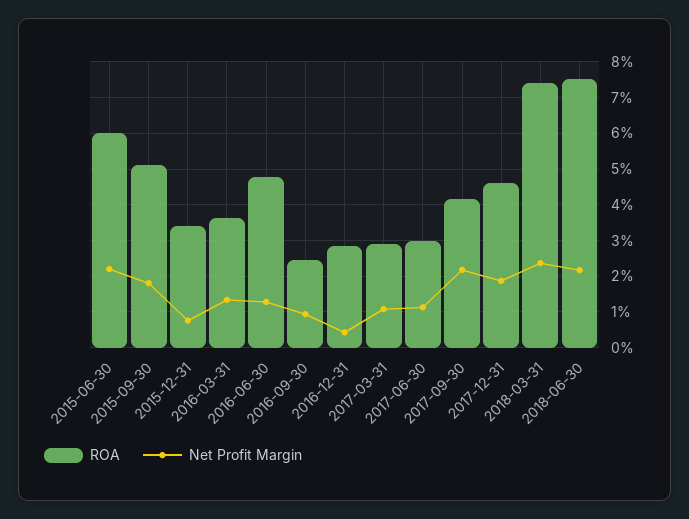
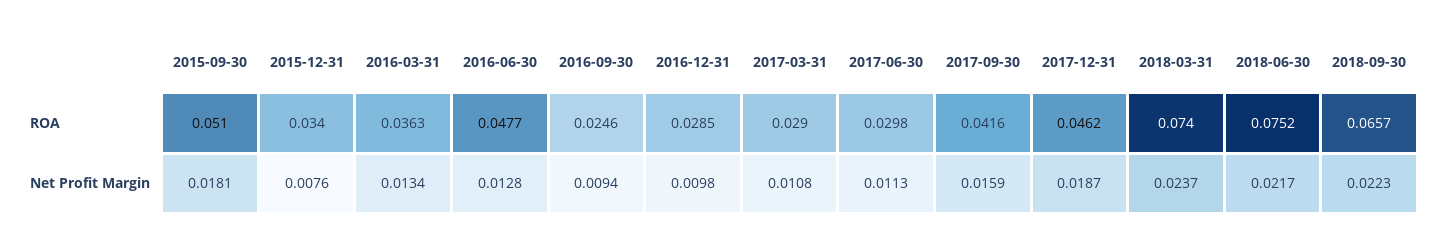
ROA, 2015-06-30: 0.06 -> none
Net Profit Margin, 2015-06-30: 0.022 -> none
Net Profit Margin, 2016-12-31: 0.004 -> 0.0098
Net Profit Margin, 2017-09-30: 0.022 -> 0.0159
ROA, 2018-09-30: none -> 0.0657
Net Profit Margin, 2018-09-30: none -> 0.0223

